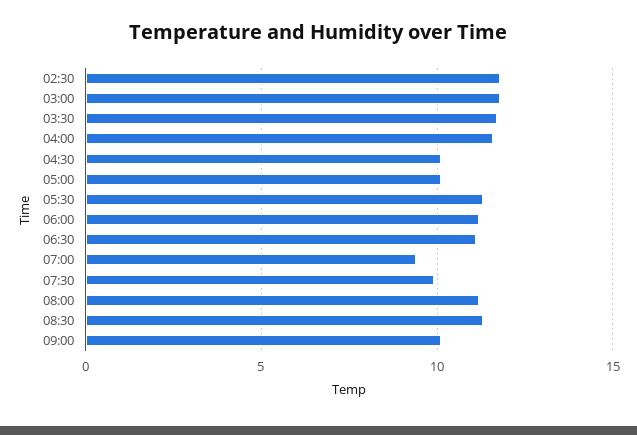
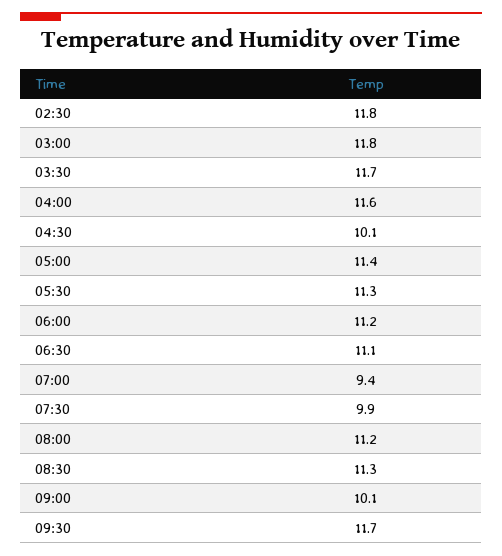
05:00: 10 -> 11.4
09:30: none -> 11.7

